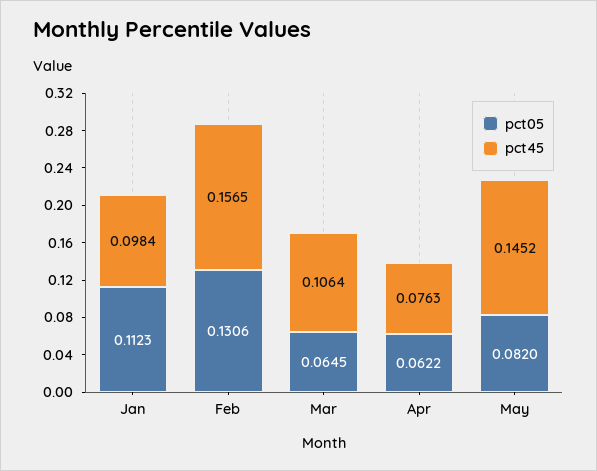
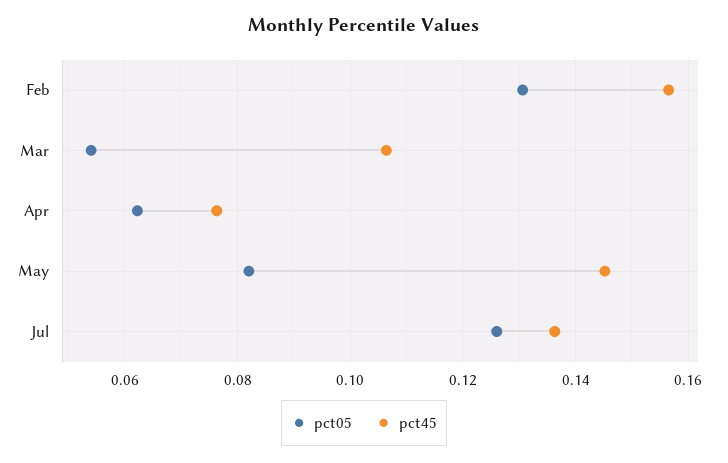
pct05, Jan: 0.1123 -> none
pct45, Jan: 0.0984 -> none
pct05, Mar: 0.0645 -> 0.054
pct05, Jul: none -> 0.126
pct45, Jul: none -> 0.136

